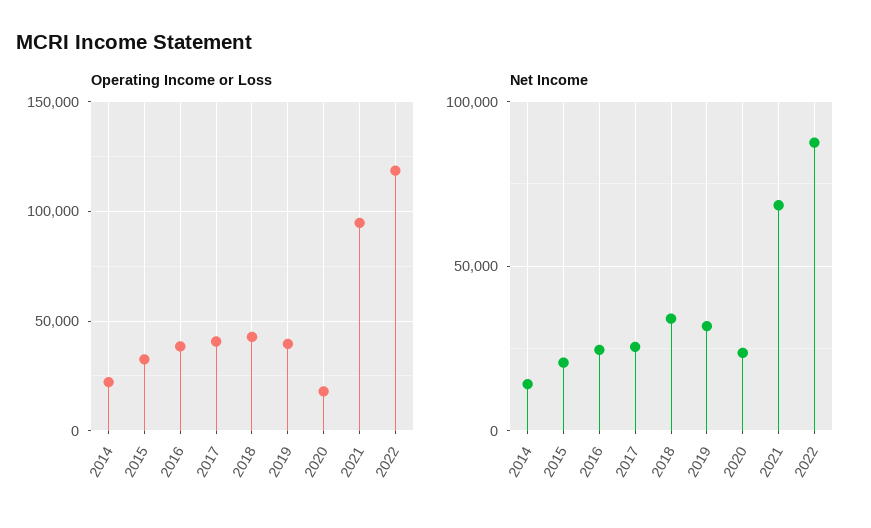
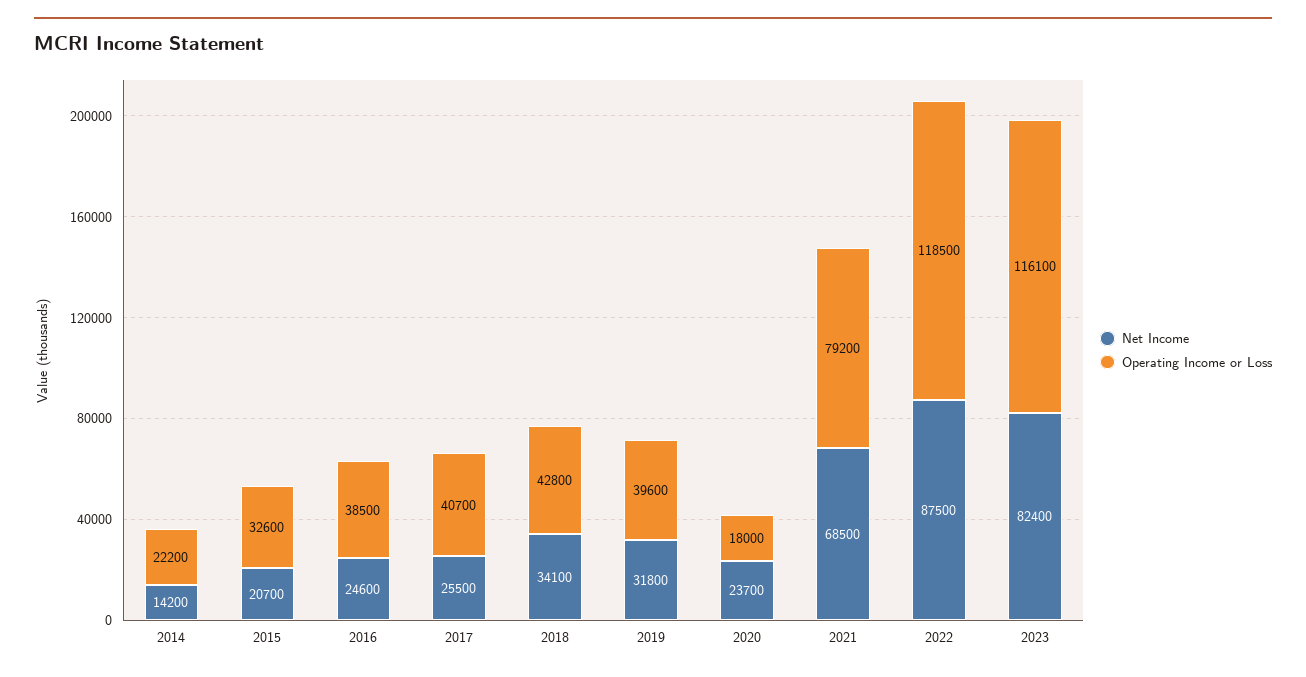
Operating Income or Loss, 2021: 95000 -> 79200
Net Income, 2023: none -> 82400
Operating Income or Loss, 2023: none -> 116100

